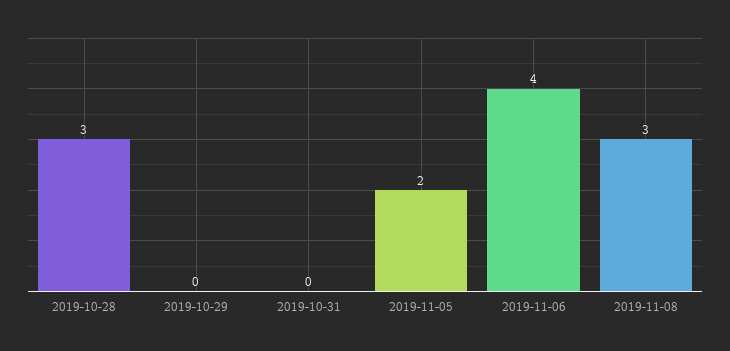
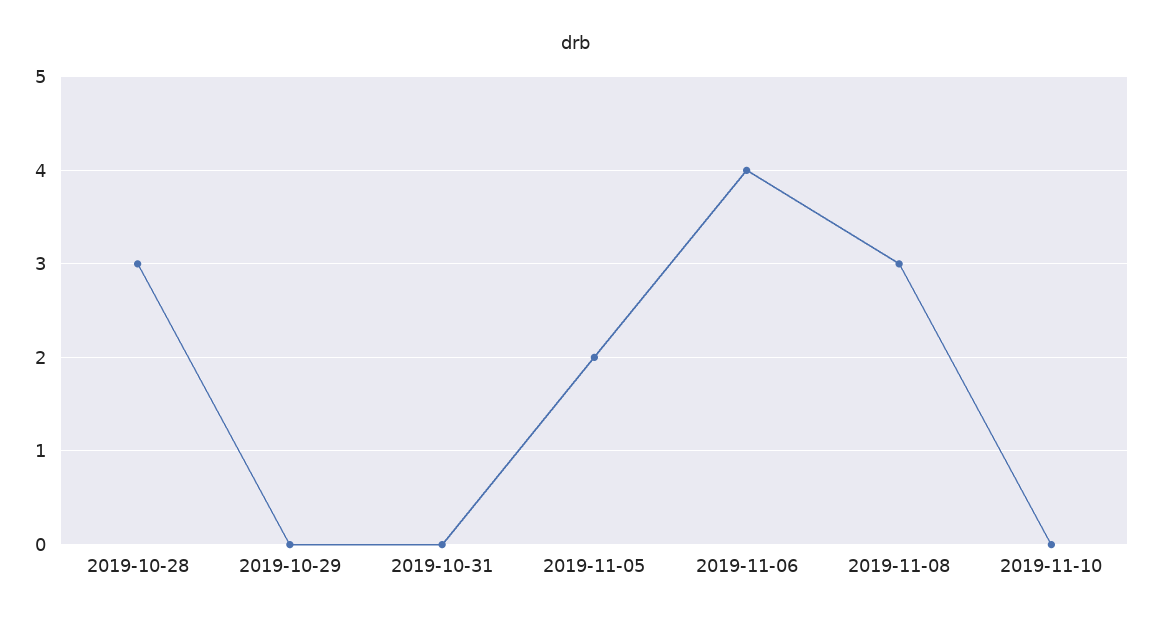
2019-11-10: none -> 0

